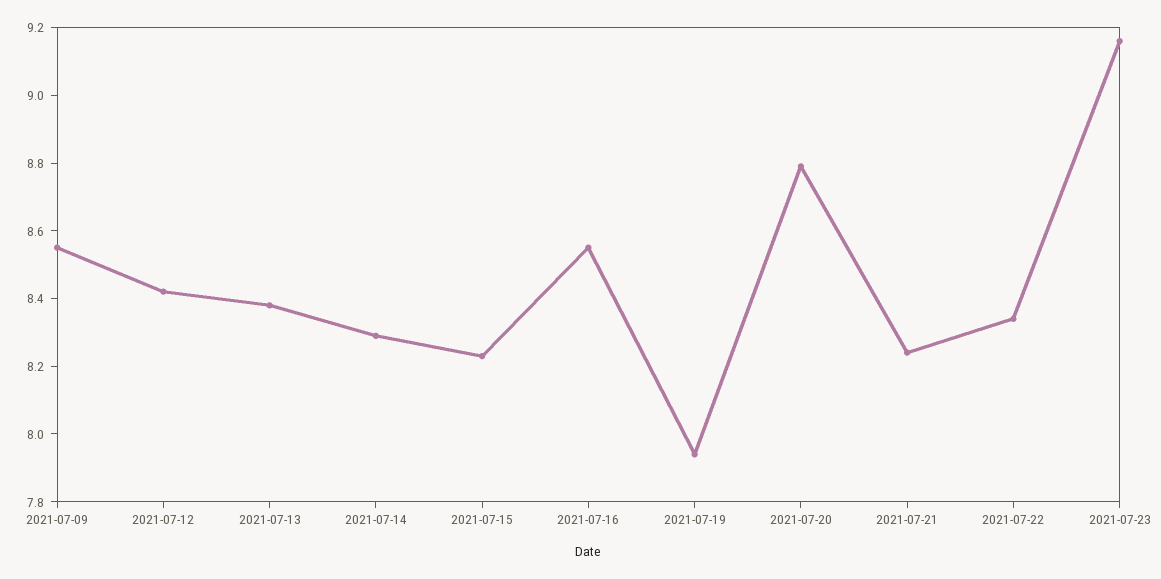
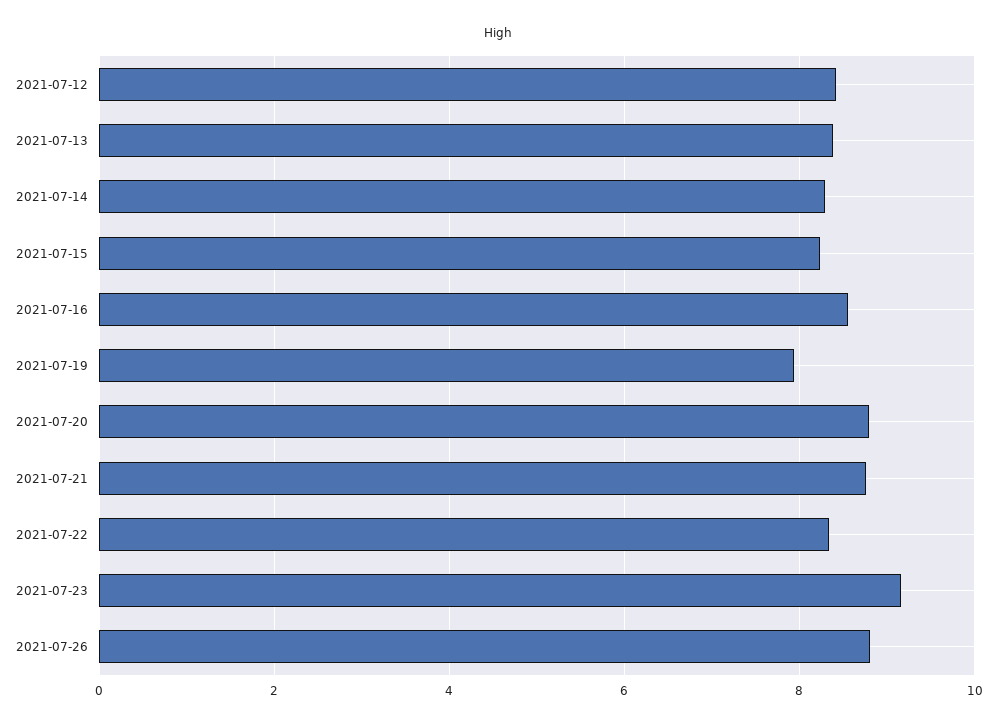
2021-07-09: 8.55 -> none
2021-07-21: 8.25 -> 8.8
2021-07-26: none -> 8.8

